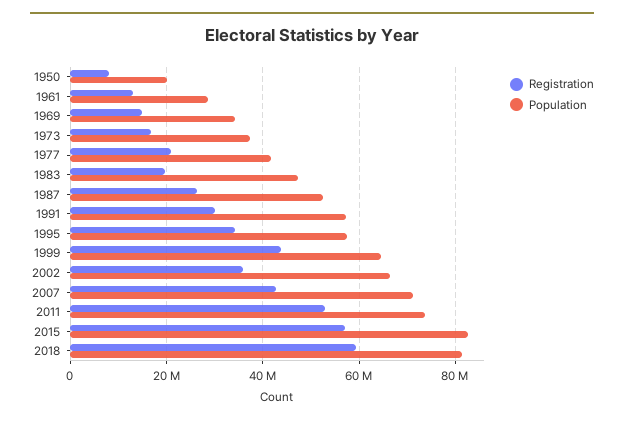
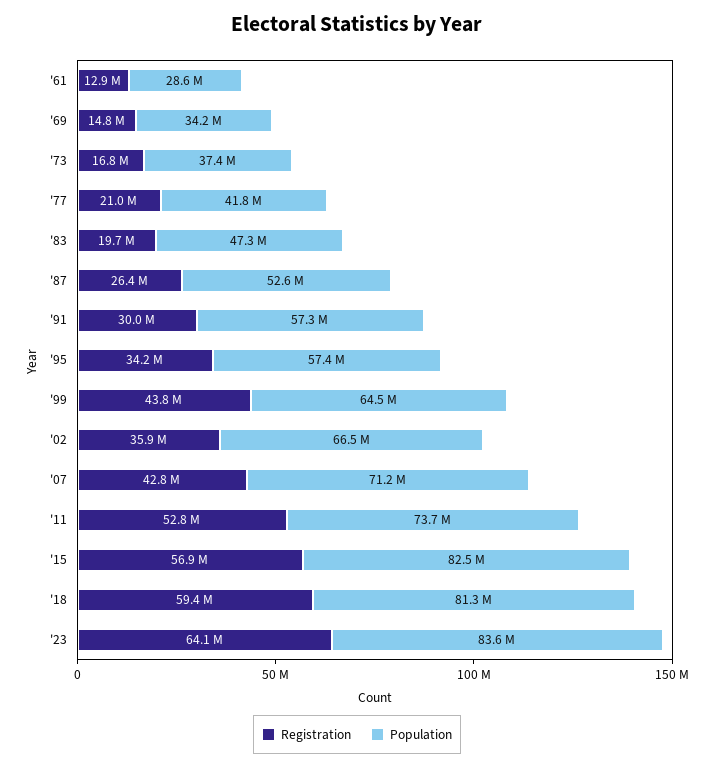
Registration, 1950: 8000000 -> none
Population, 1950: 20000000 -> none
Registration, '23: none -> 64100000
Population, '23: none -> 83600000

